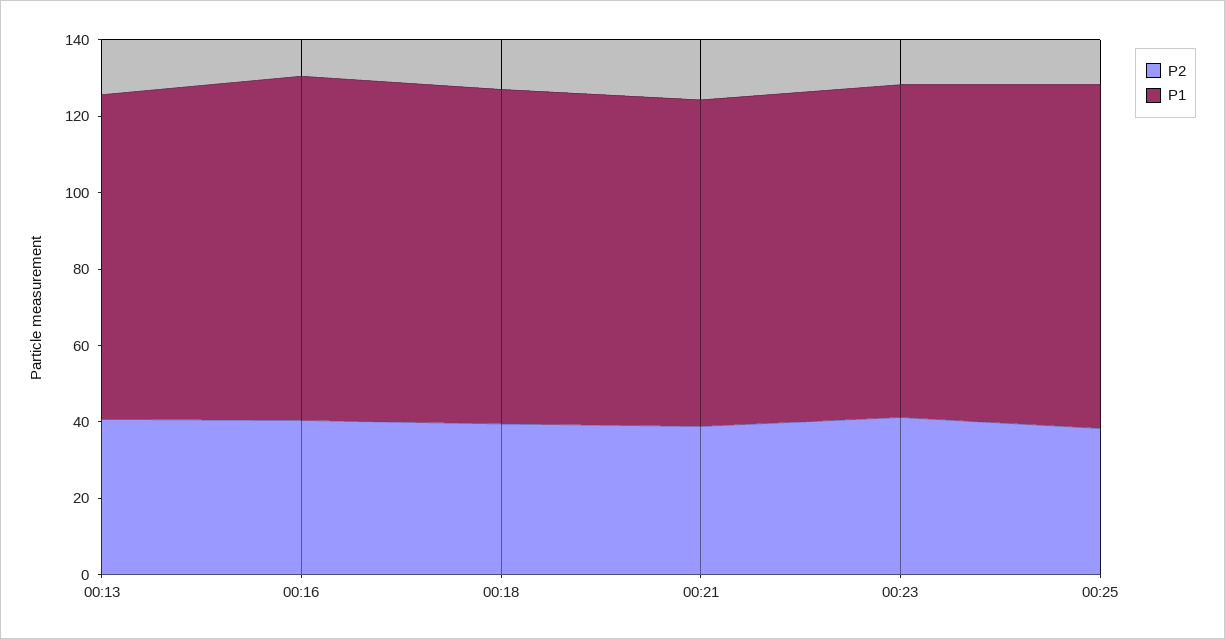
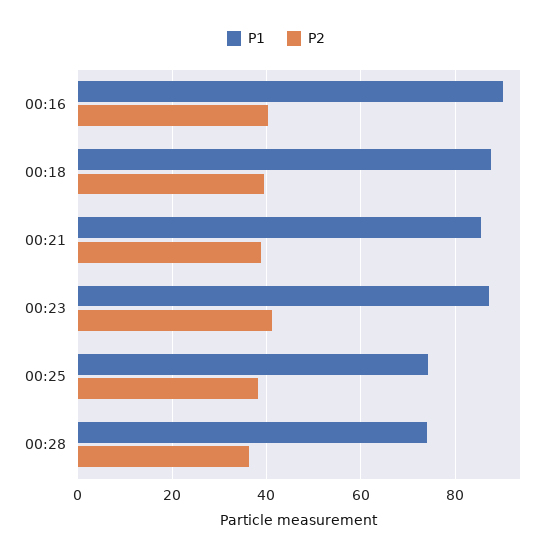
P2, 00:13: 40 -> none
P1, 00:13: 85 -> none
P1, 00:25: 90 -> 74
P1, 00:28: none -> 74
P2, 00:28: none -> 36

